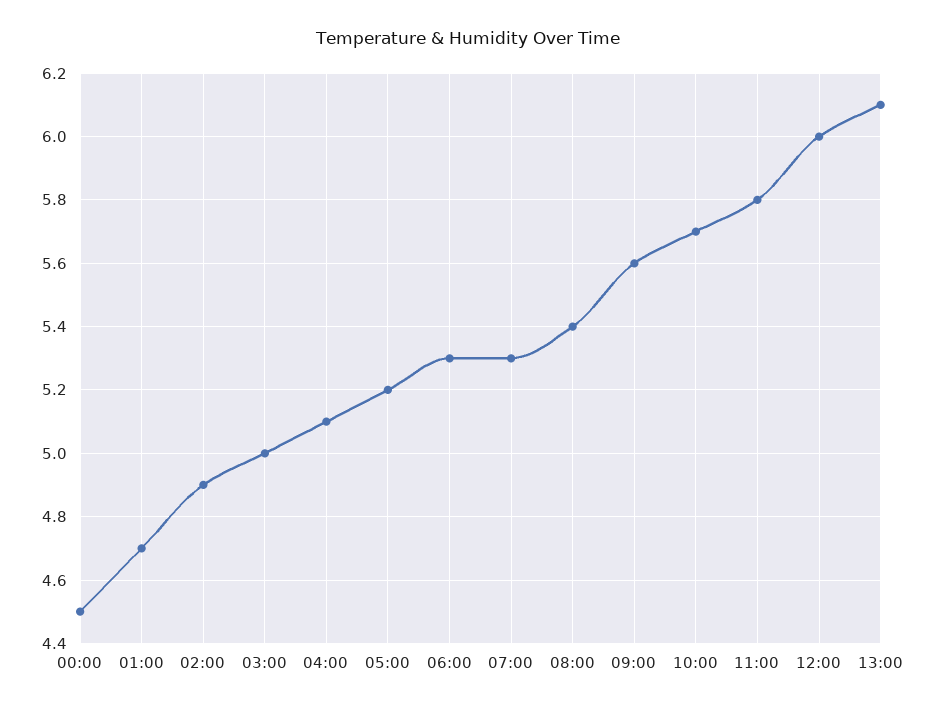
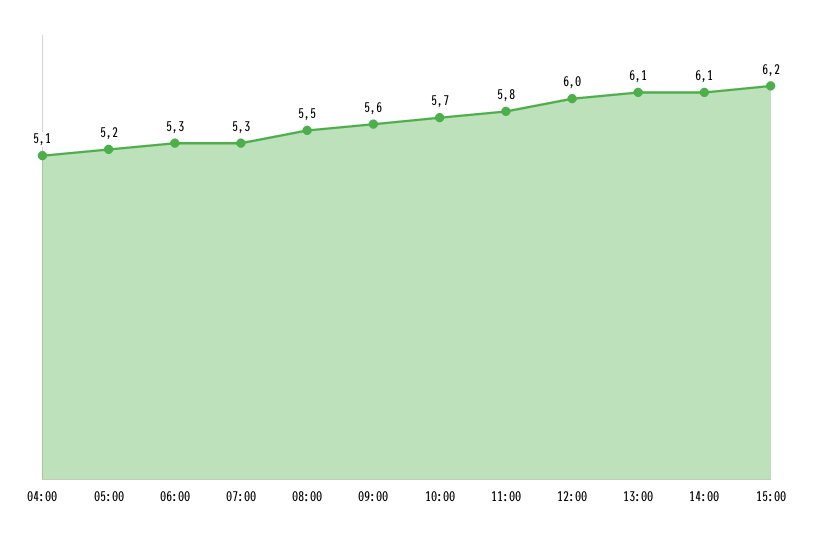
00:00: 4.5 -> none
01:00: 4.7 -> none
02:00: 4.9 -> none
03:00: 5 -> none
08:00: 5.4 -> 5.5
14:00: none -> 6.1
15:00: none -> 6.2

